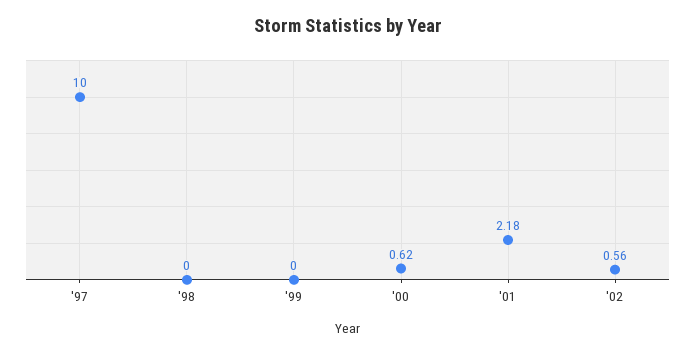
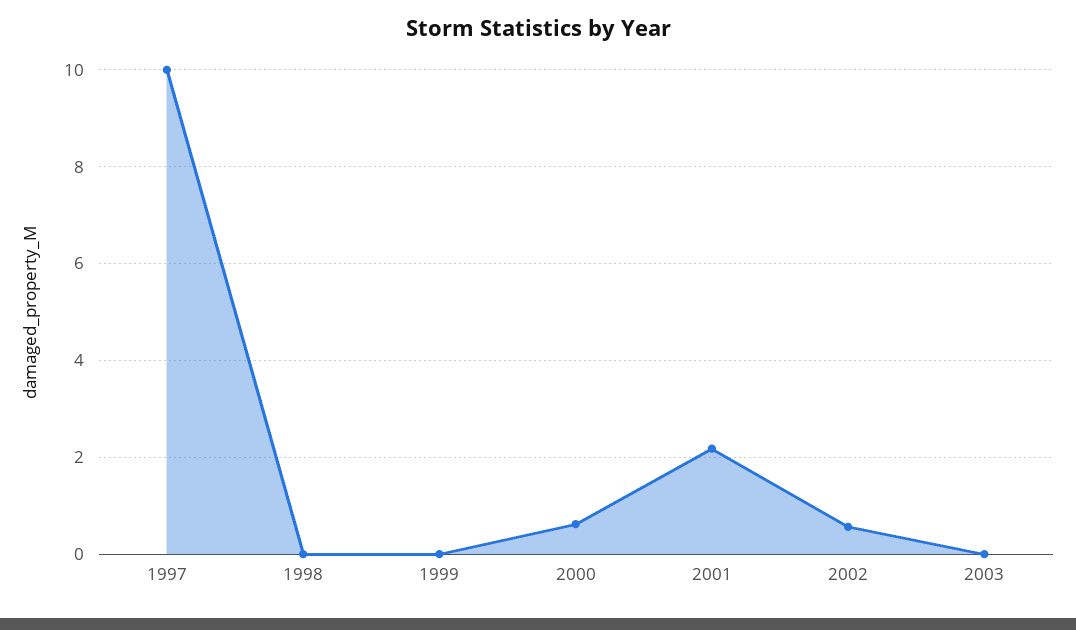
2003: none -> 0

